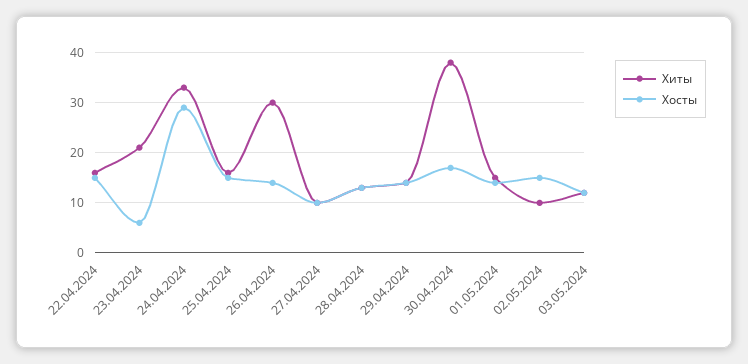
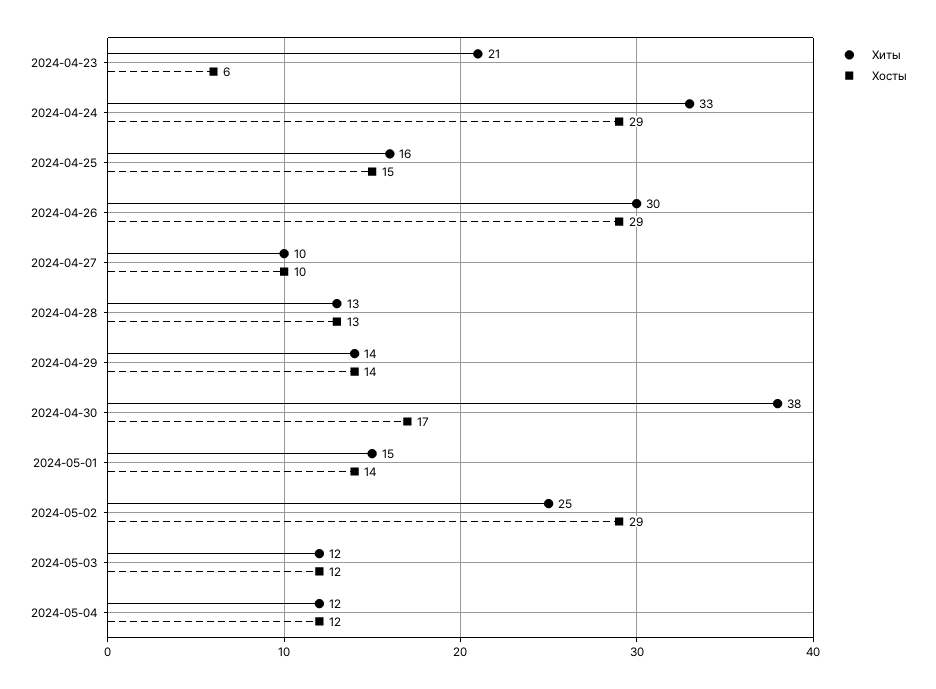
Хиты, 22.04.2024: 15 -> none
Хосты, 22.04.2024: 15 -> none
Хосты, 26.04.2024: 15 -> 29
Хиты, 02.05.2024: 10 -> 25
Хосты, 02.05.2024: 15 -> 29
Хиты, 2024-05-04: none -> 12
Хосты, 2024-05-04: none -> 12

